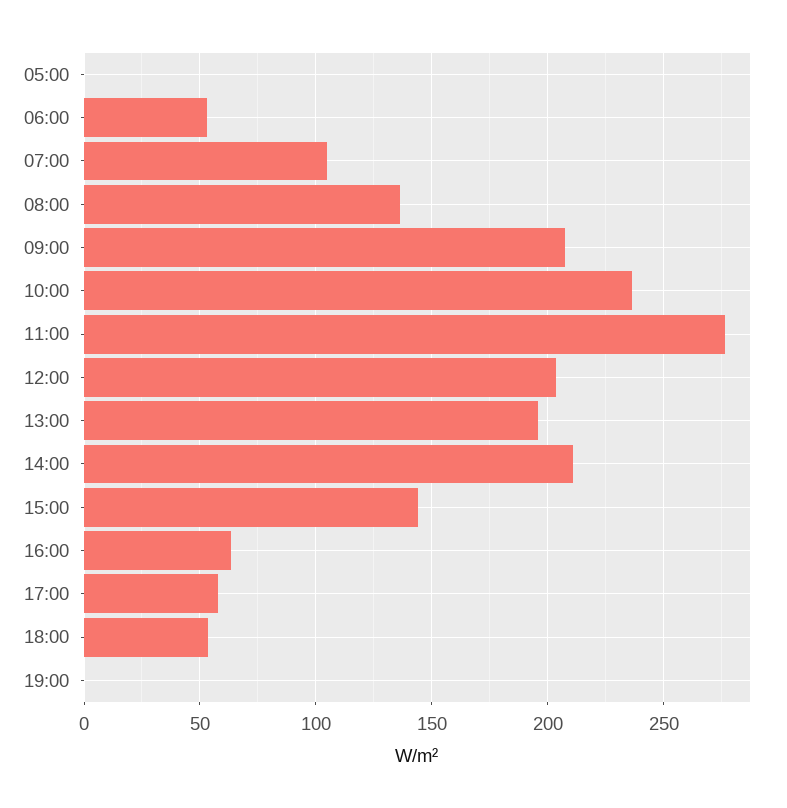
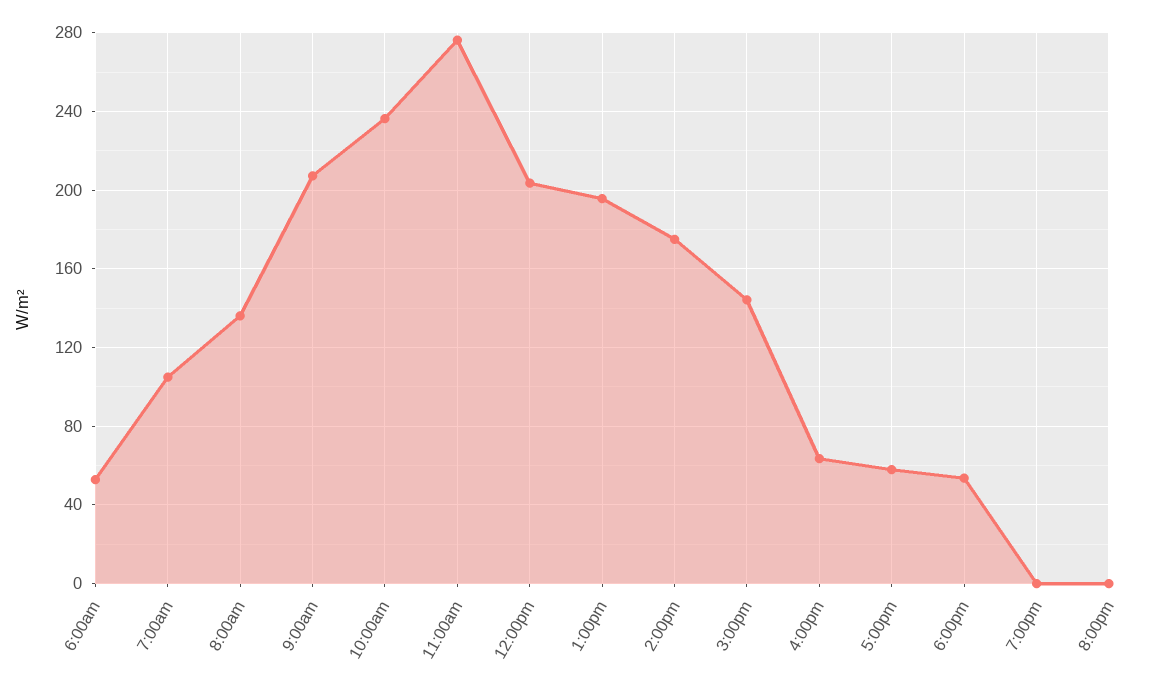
05:00: 0 -> none
14:00: 210 -> 175
8:00pm: none -> 0

